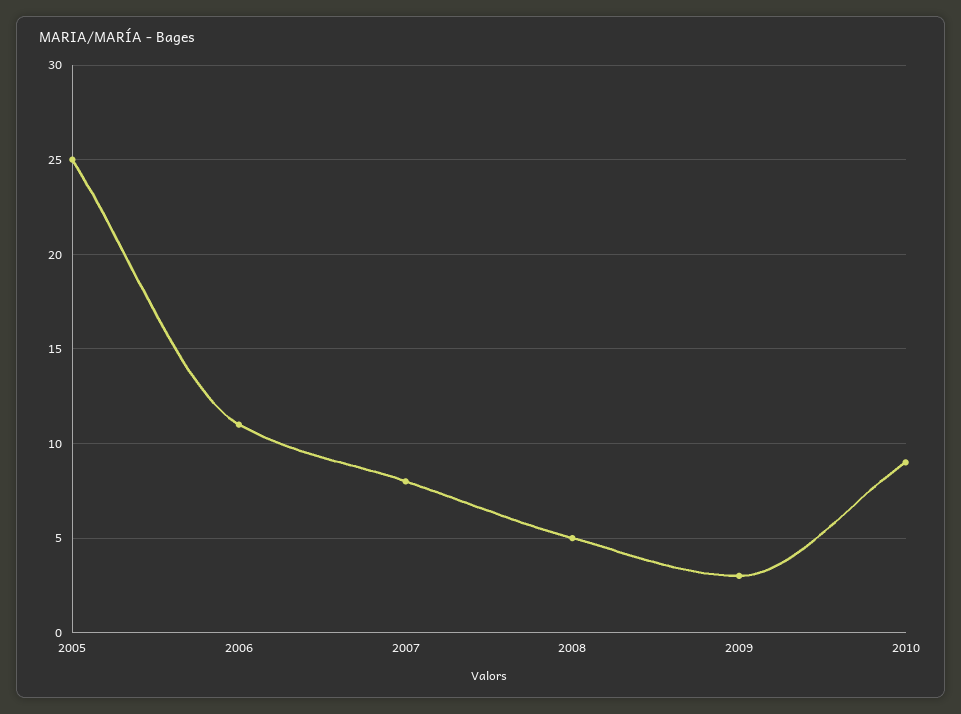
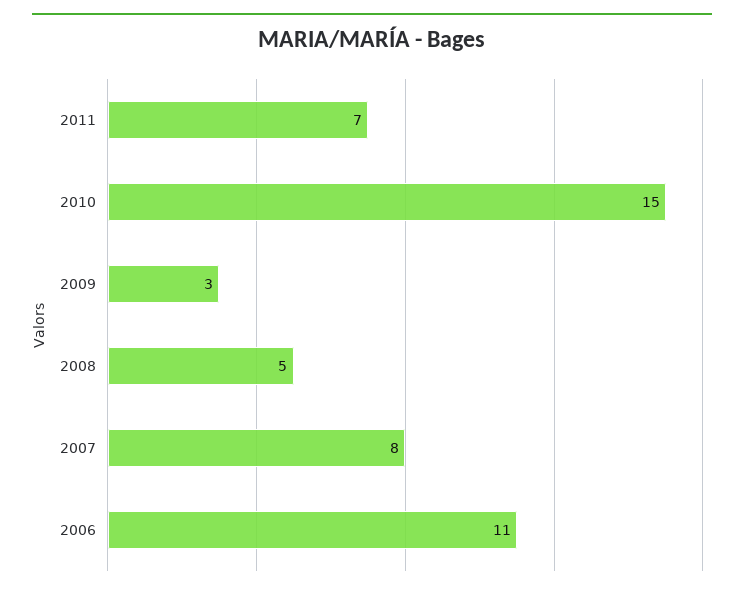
2005: 25 -> none
2010: 9 -> 15
2011: none -> 7

